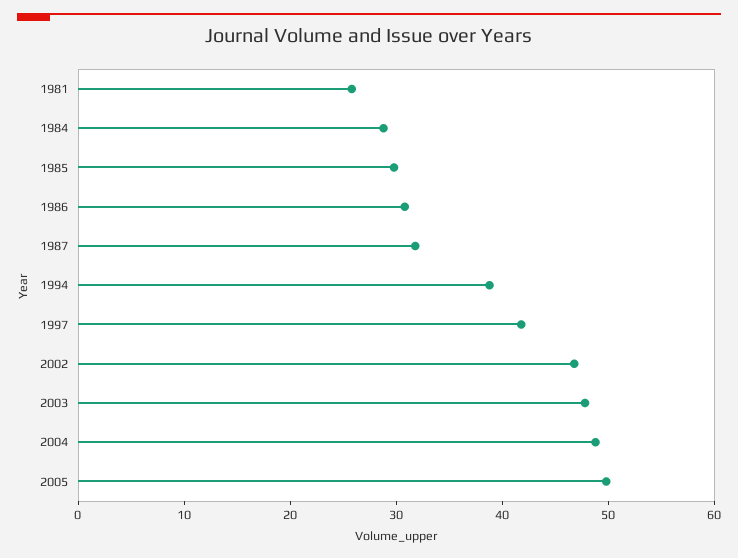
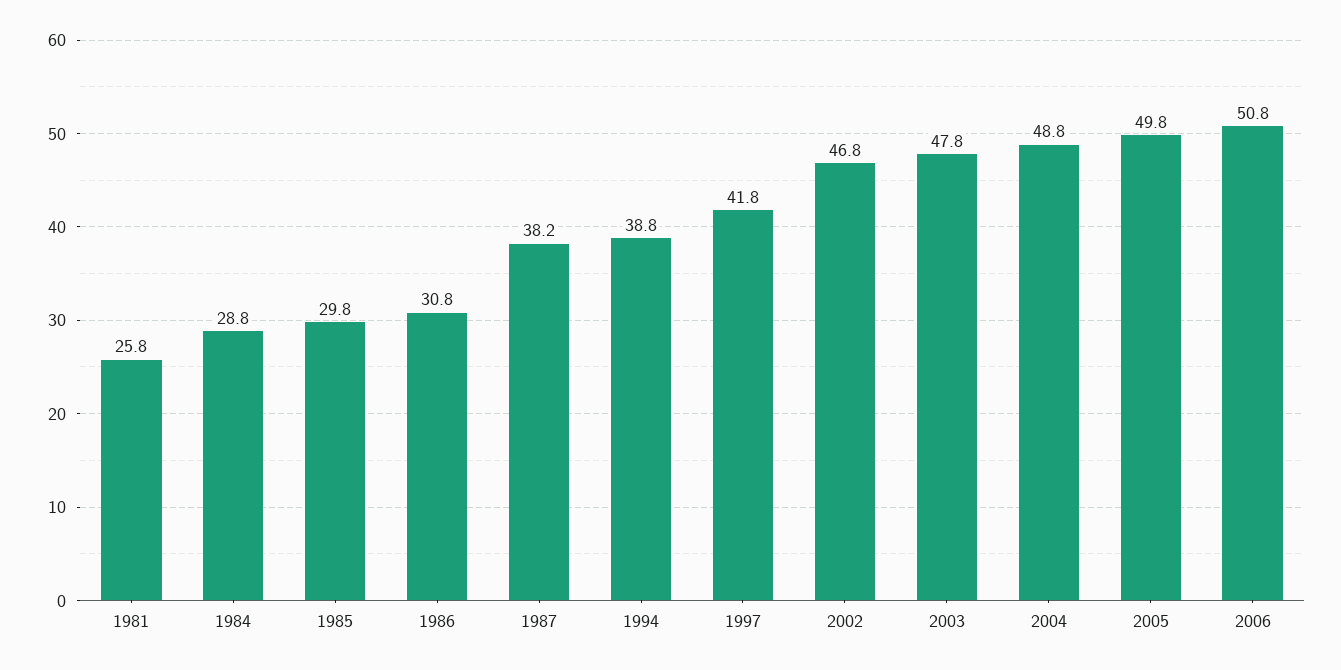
1987: 32 -> 38.2
2006: none -> 50.8

